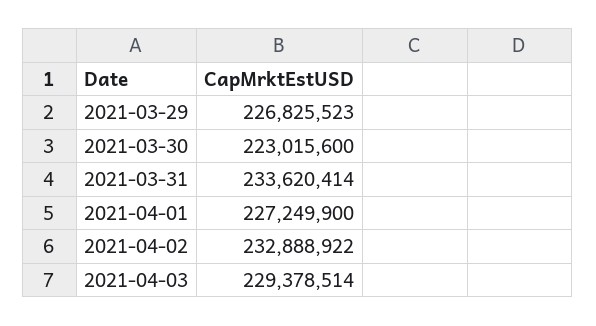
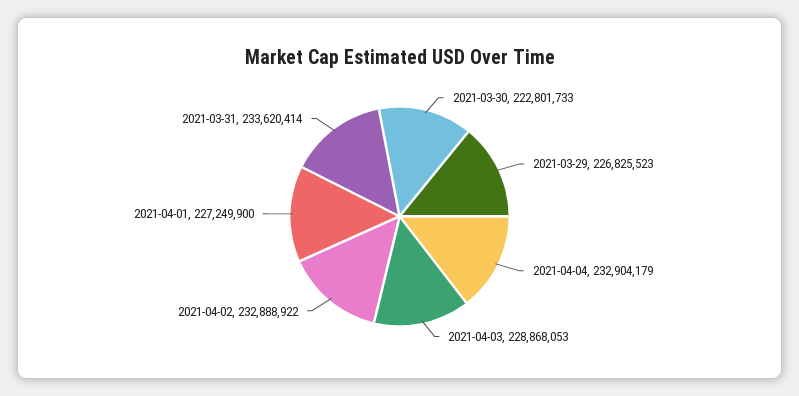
2021-03-30: 223015600 -> 222801733
2021-04-03: 229378514 -> 228868053
2021-04-04: none -> 232904179

